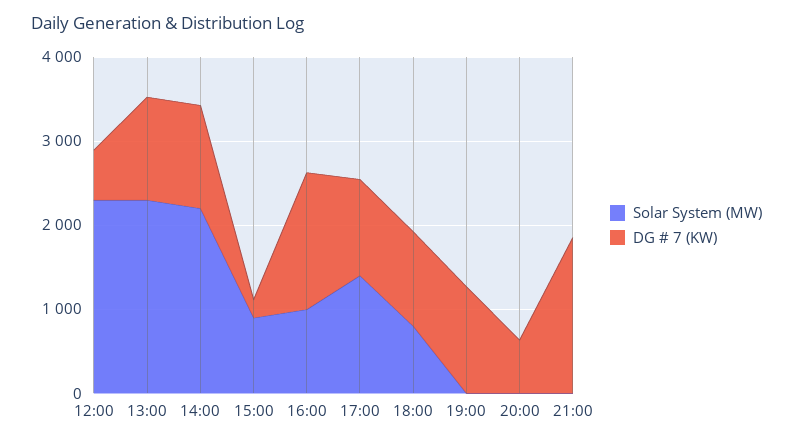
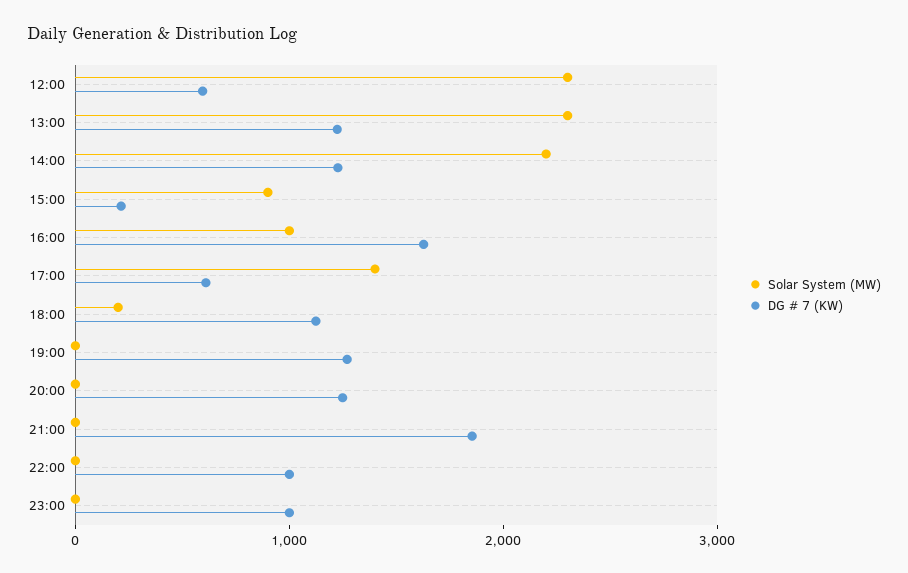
DG # 7 (KW), 17:00: 1200 -> 600
Solar System (MW), 18:00: 800 -> 200
DG # 7 (KW), 20:00: 600 -> 1200
Solar System (MW), 22:00: none -> 0
DG # 7 (KW), 22:00: none -> 1000
Solar System (MW), 23:00: none -> 0
DG # 7 (KW), 23:00: none -> 1000

